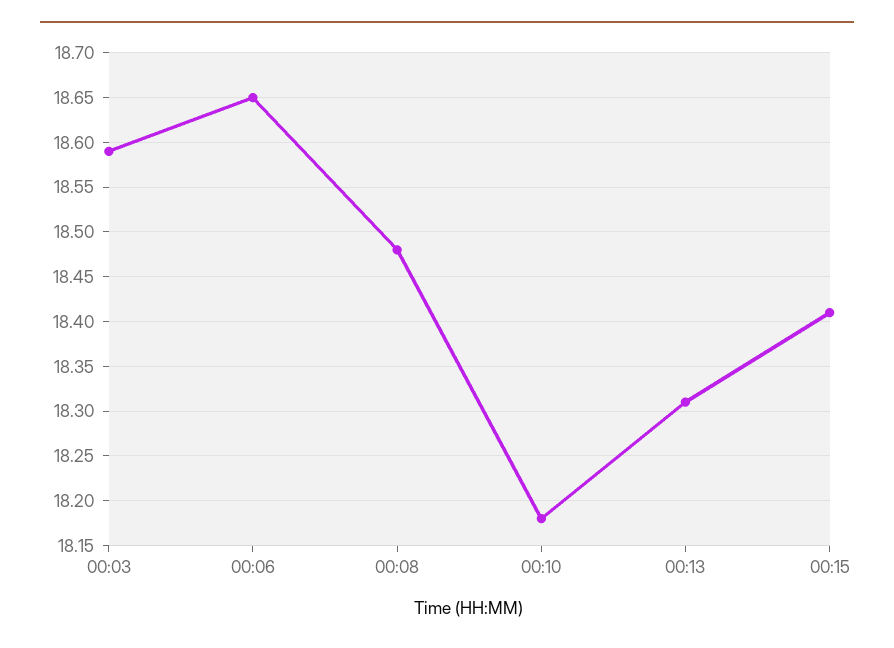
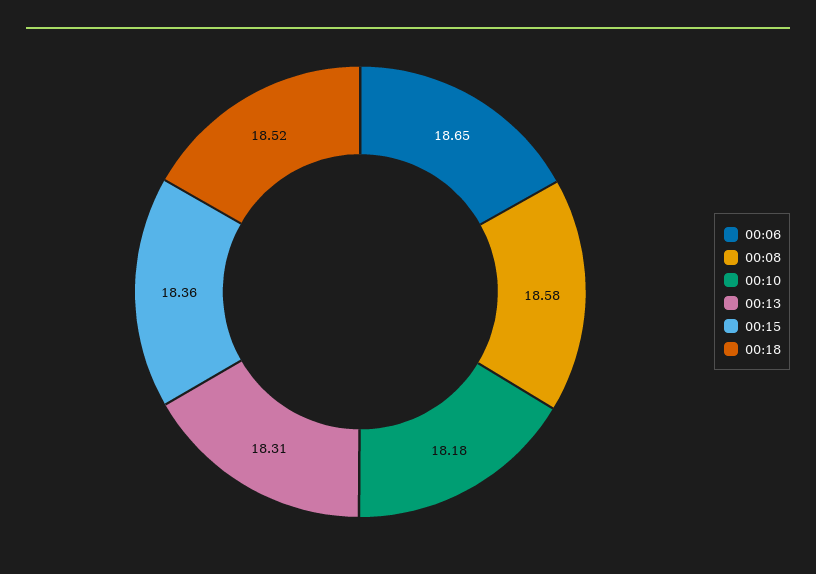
00:03: 18.59 -> none
00:08: 18.48 -> 18.58
00:15: 18.41 -> 18.36
00:18: none -> 18.52

